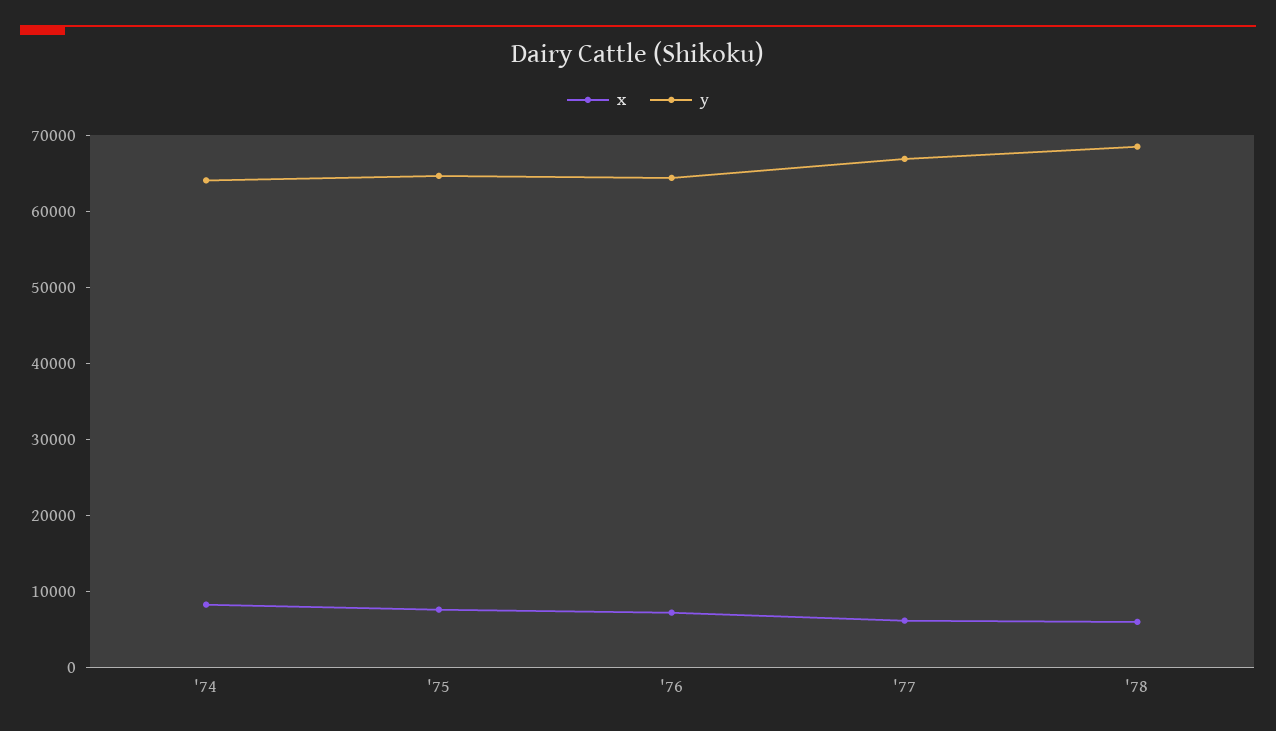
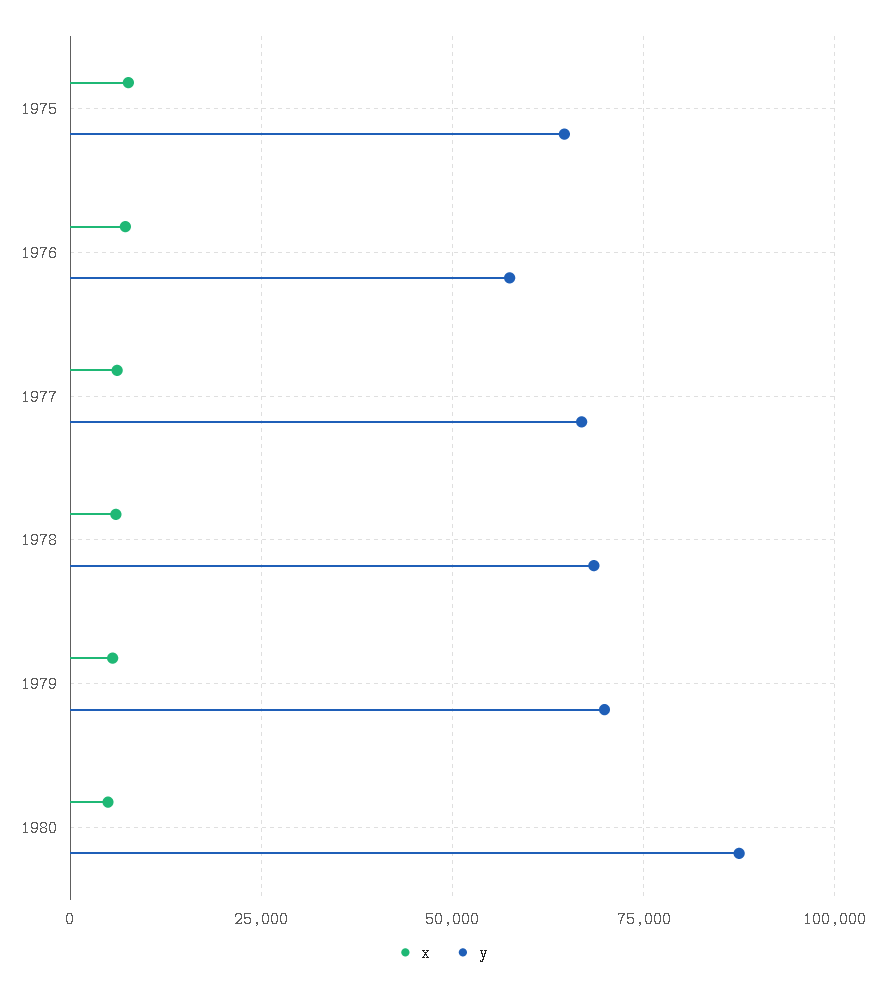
x, '74: 8000 -> none
y, '74: 64000 -> none
y, '76: 64000 -> 57500
x, 1979: none -> 5000
y, 1979: none -> 70000
x, 1980: none -> 5000
y, 1980: none -> 87500

